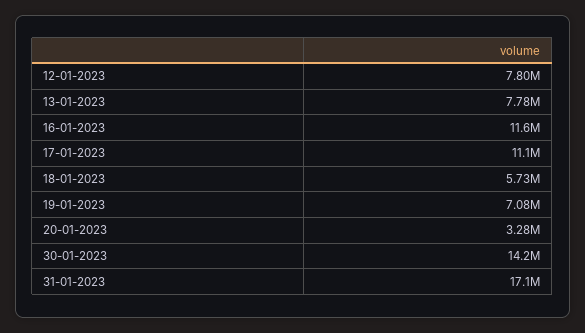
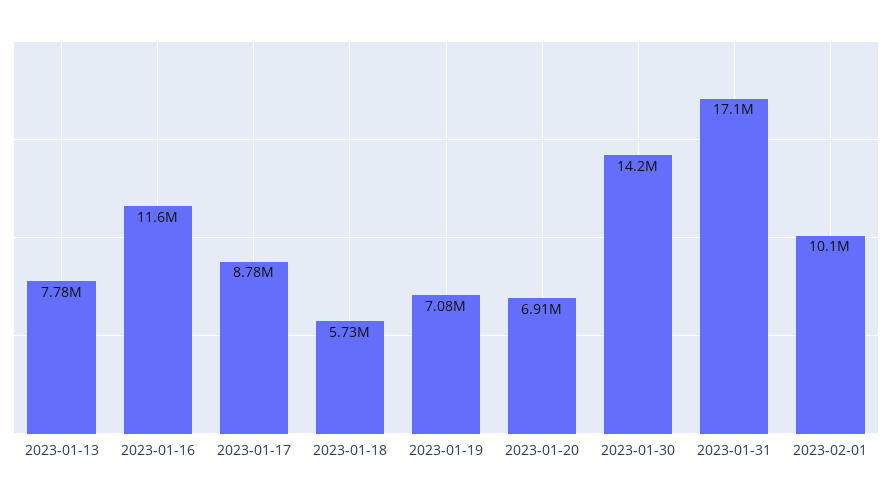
12-01-2023: 7800000 -> none
17-01-2023: 11100000 -> 8780000
20-01-2023: 3280000 -> 6910000
2023-02-01: none -> 10100000

